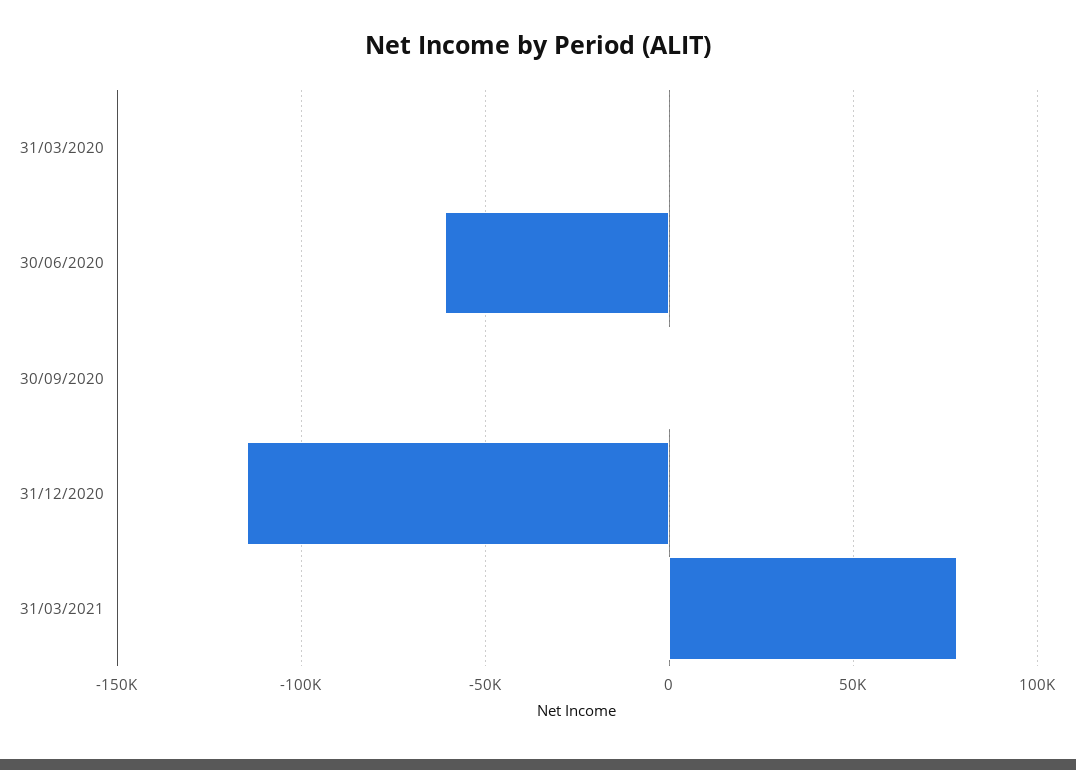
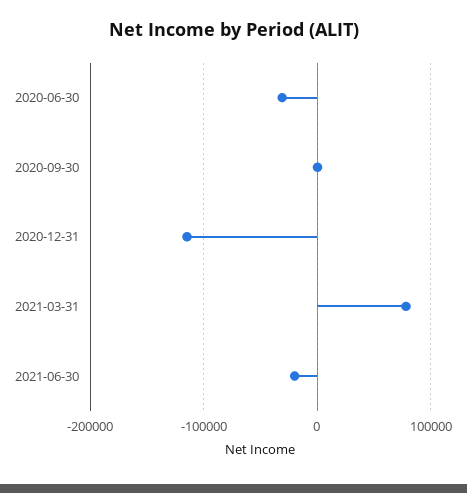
31/03/2020: 0 -> none
30/06/2020: -60000 -> -30000
2021-06-30: none -> -20000

